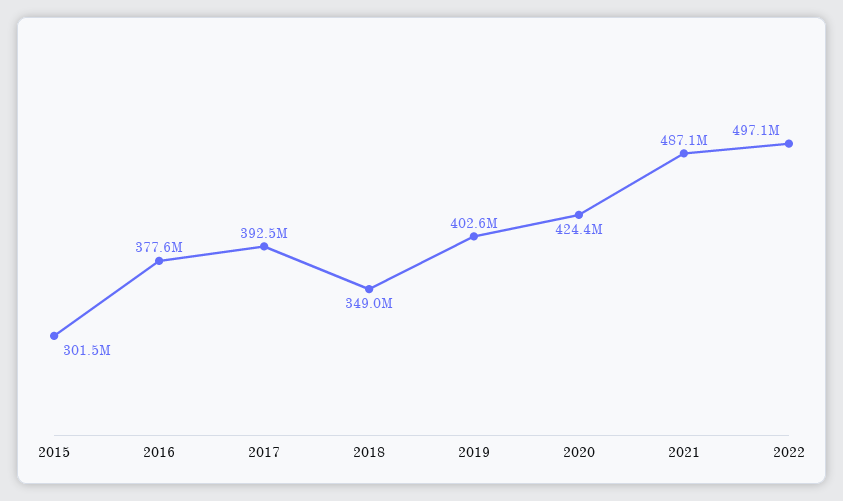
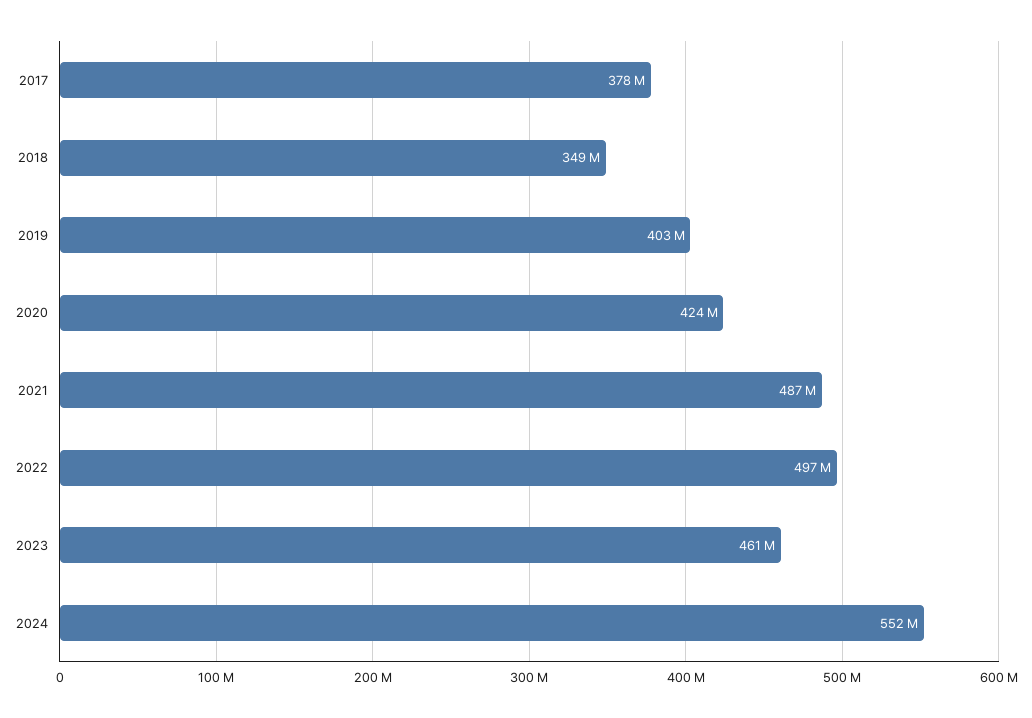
2015: 301500000 -> none
2016: 377600000 -> none
2017: 392500000 -> 378000000
2023: none -> 461000000
2024: none -> 552000000

